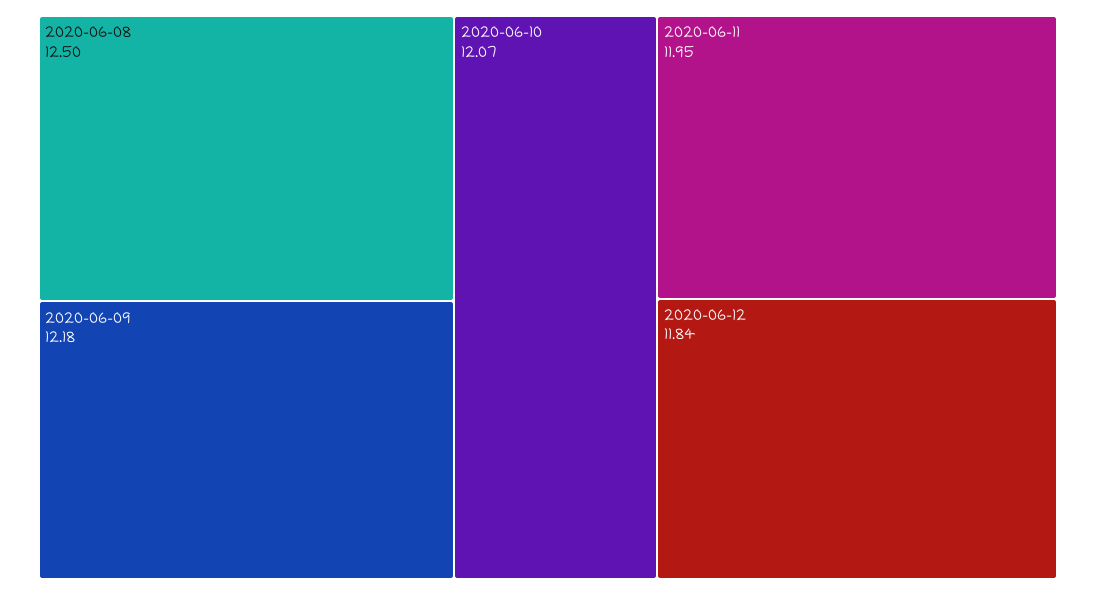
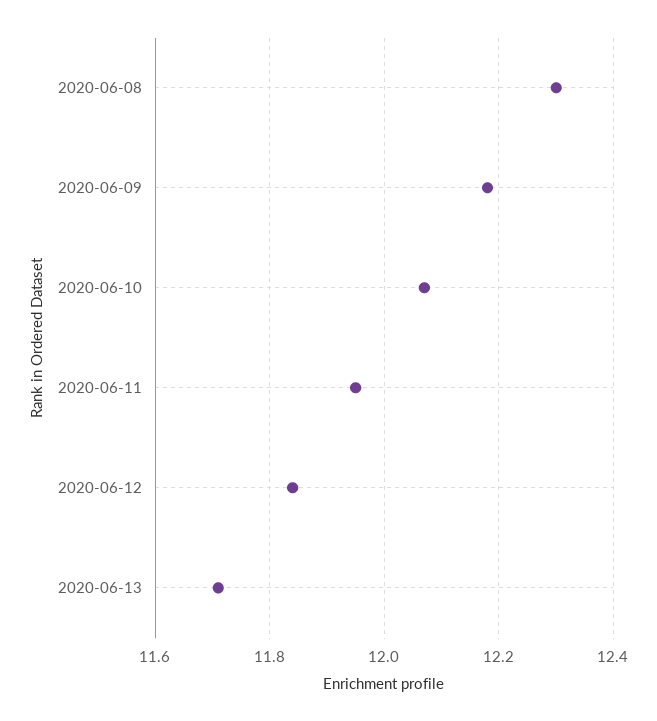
2020-06-08: 12.5 -> 12.3
2020-06-13: none -> 11.7

